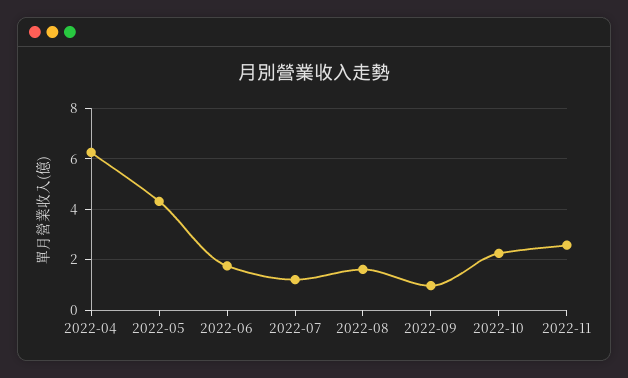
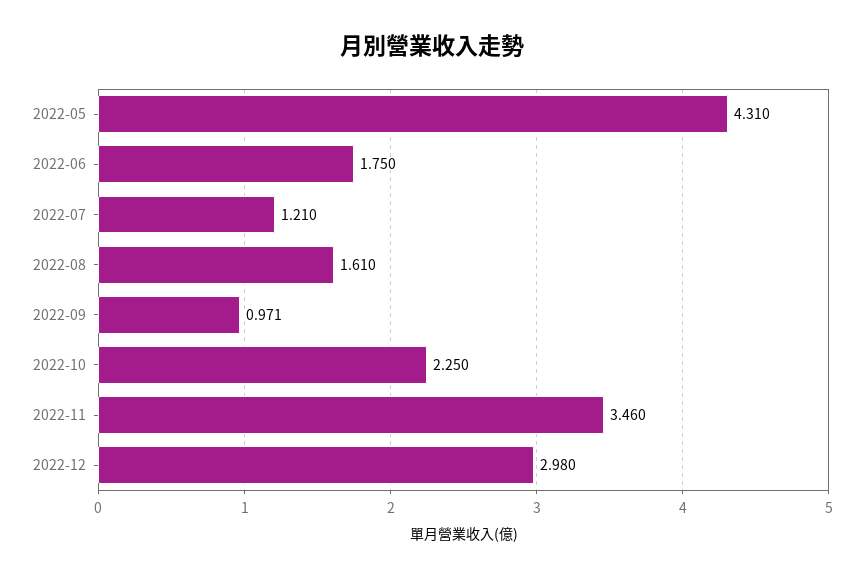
2022-04: 6.25 -> none
2022-11: 2.5 -> 3.46
2022-12: none -> 2.98

